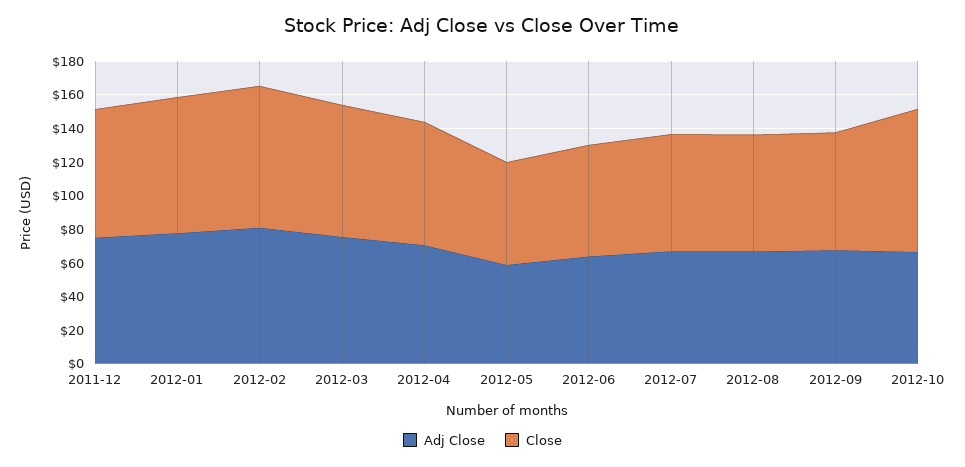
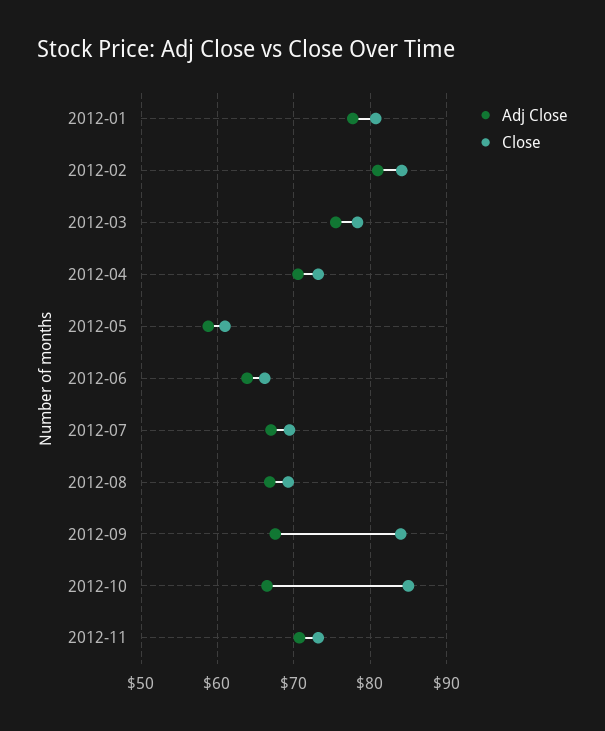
Adj Close, 2011-12: 75 -> none
Close, 2011-12: 75 -> none
Close, 2012-09: 70 -> 84
Adj Close, 2012-11: none -> 71
Close, 2012-11: none -> 73

